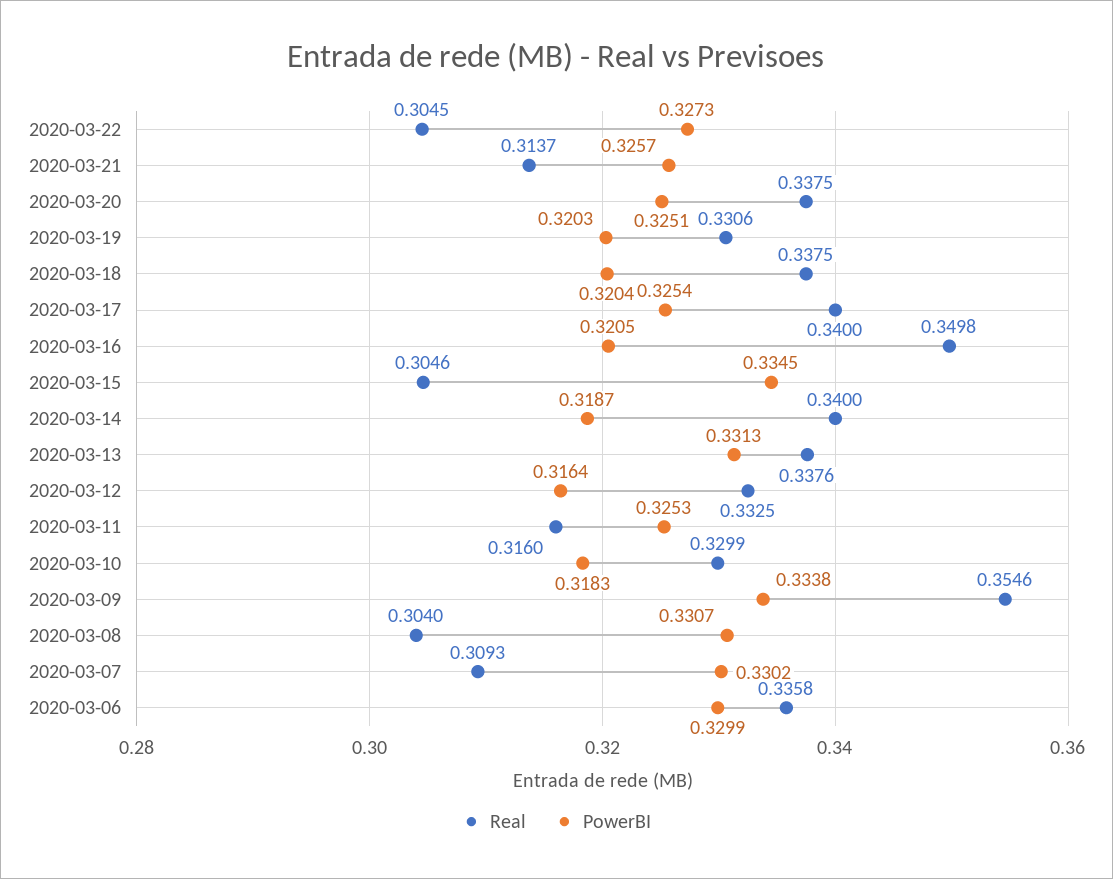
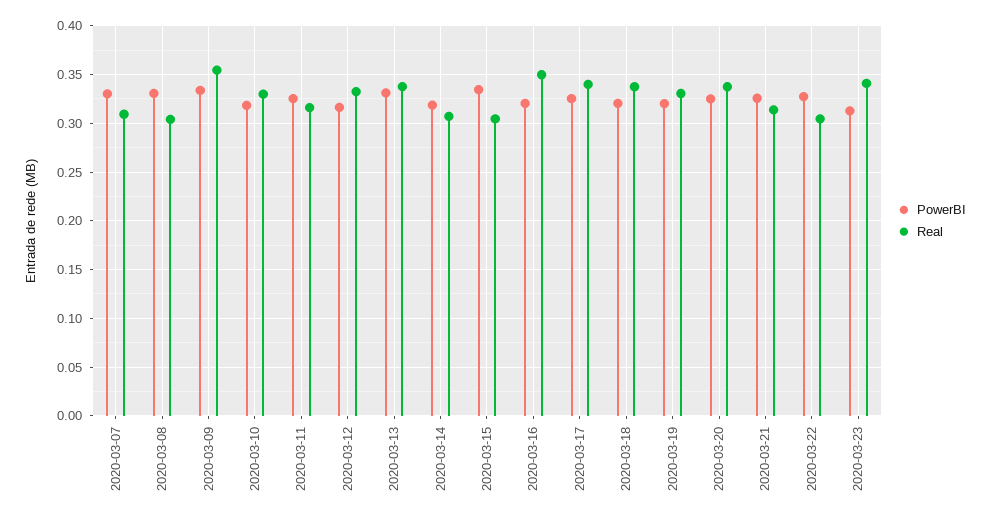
Real, 2020-03-14: 0.34 -> 0.31
Real, 2020-03-06: 0.3358 -> none
PowerBI, 2020-03-06: 0.3299 -> none
PowerBI, 2020-03-23: none -> 0.31
Real, 2020-03-23: none -> 0.34

